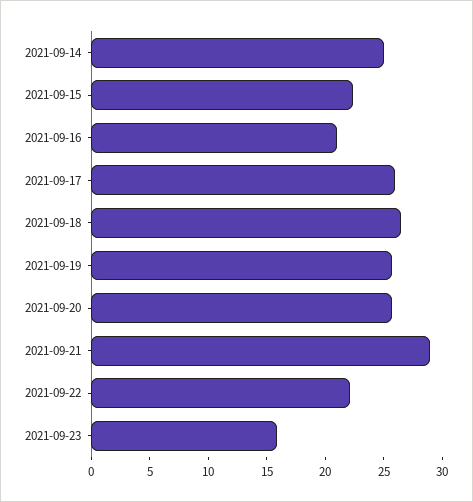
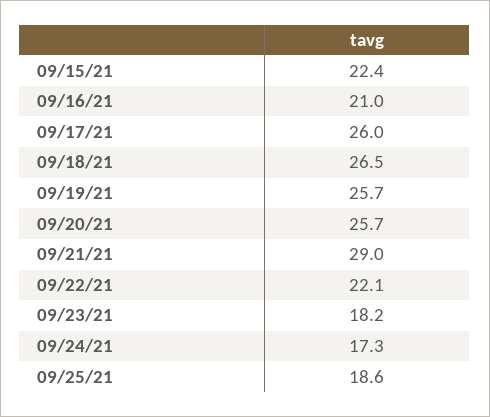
2021-09-14: 25 -> none
2021-09-23: 16 -> 18.2
09/24/21: none -> 17.3
09/25/21: none -> 18.6

